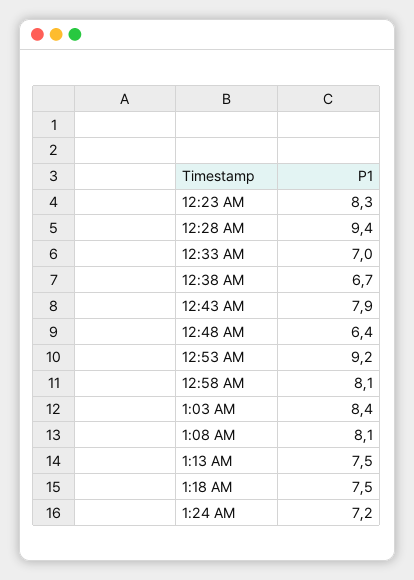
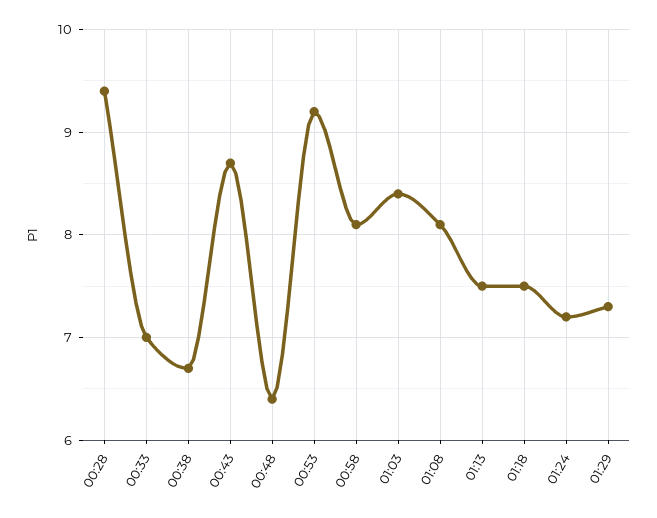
12:23 AM: 8.3 -> none
12:43 AM: 7.9 -> 8.7
01:29: none -> 7.3

